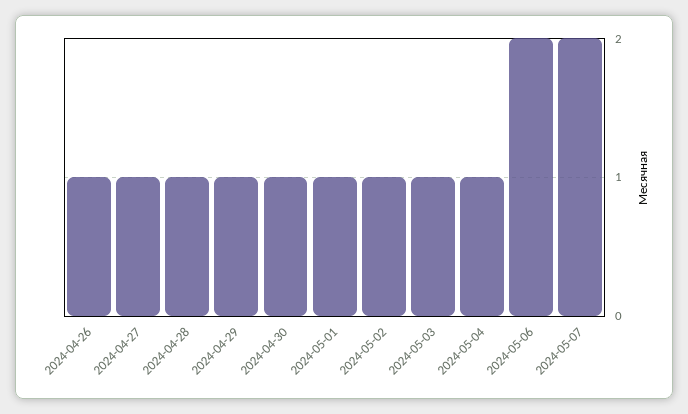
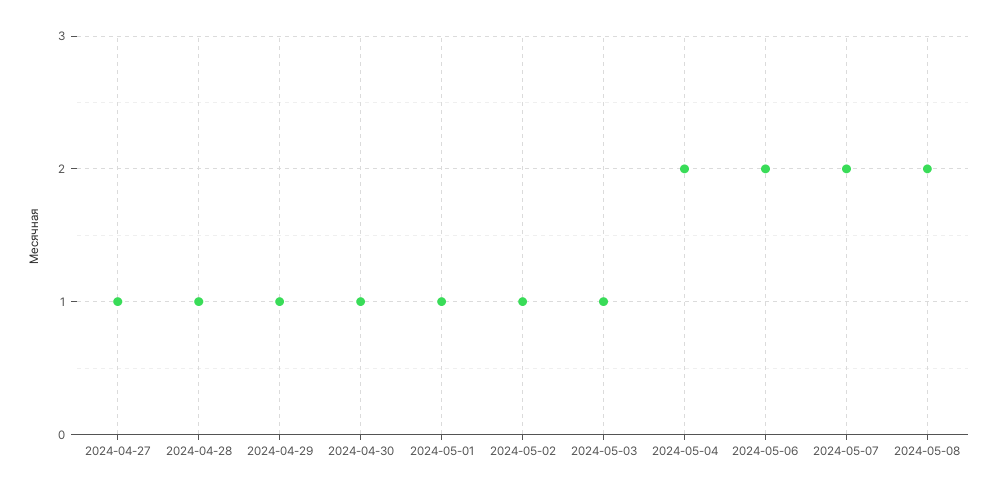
2024-04-26: 1 -> none
2024-05-04: 1 -> 2
2024-05-08: none -> 2

